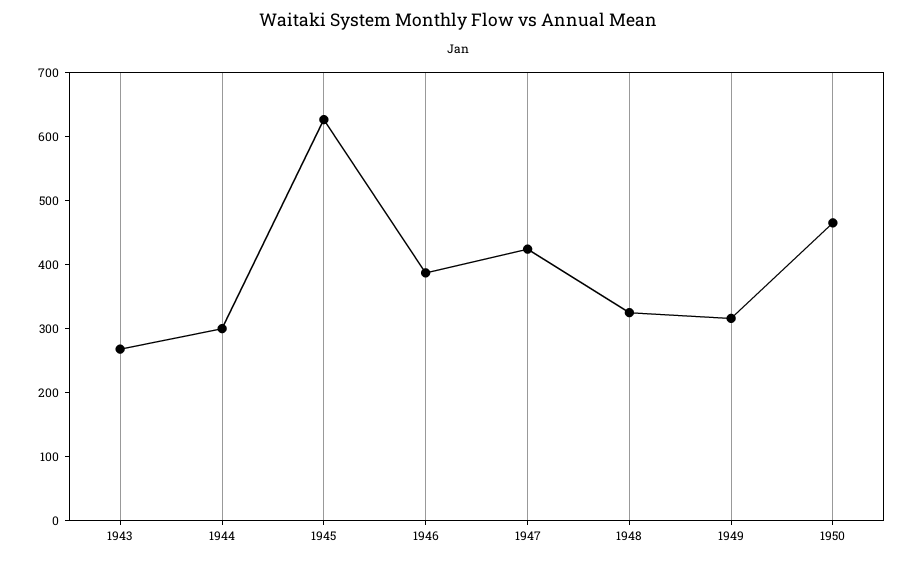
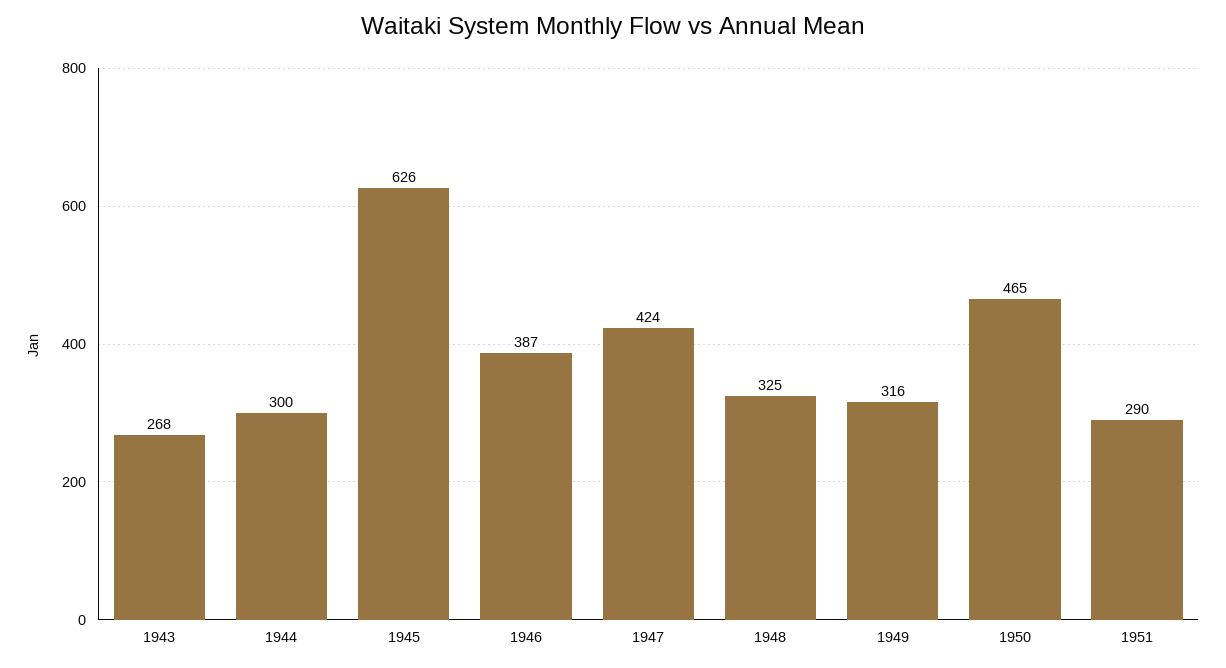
1951: none -> 290

